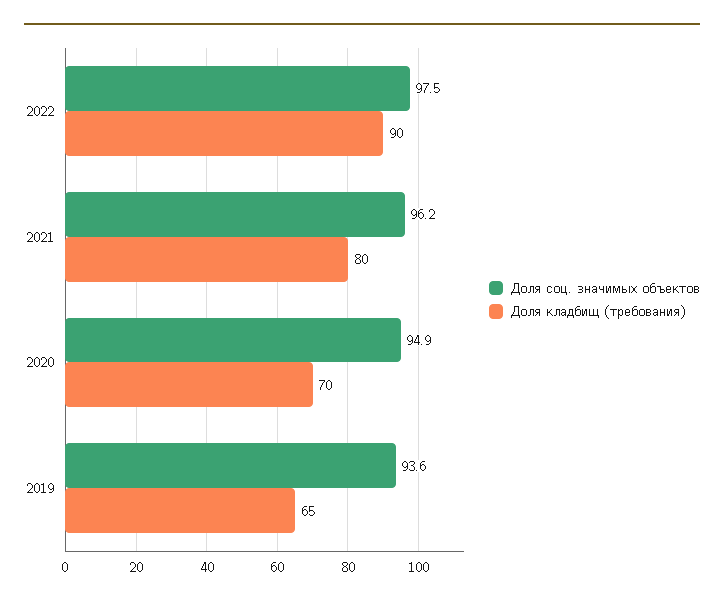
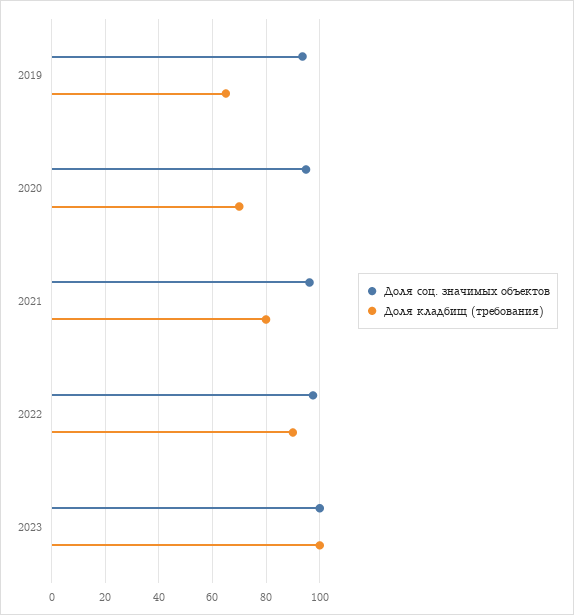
Доля соц. значимых объектов, 2023: none -> 100
Доля кладбищ (требования), 2023: none -> 100

